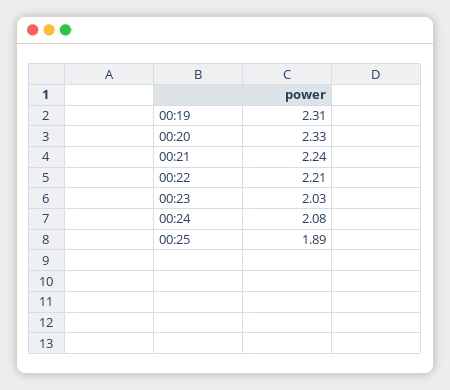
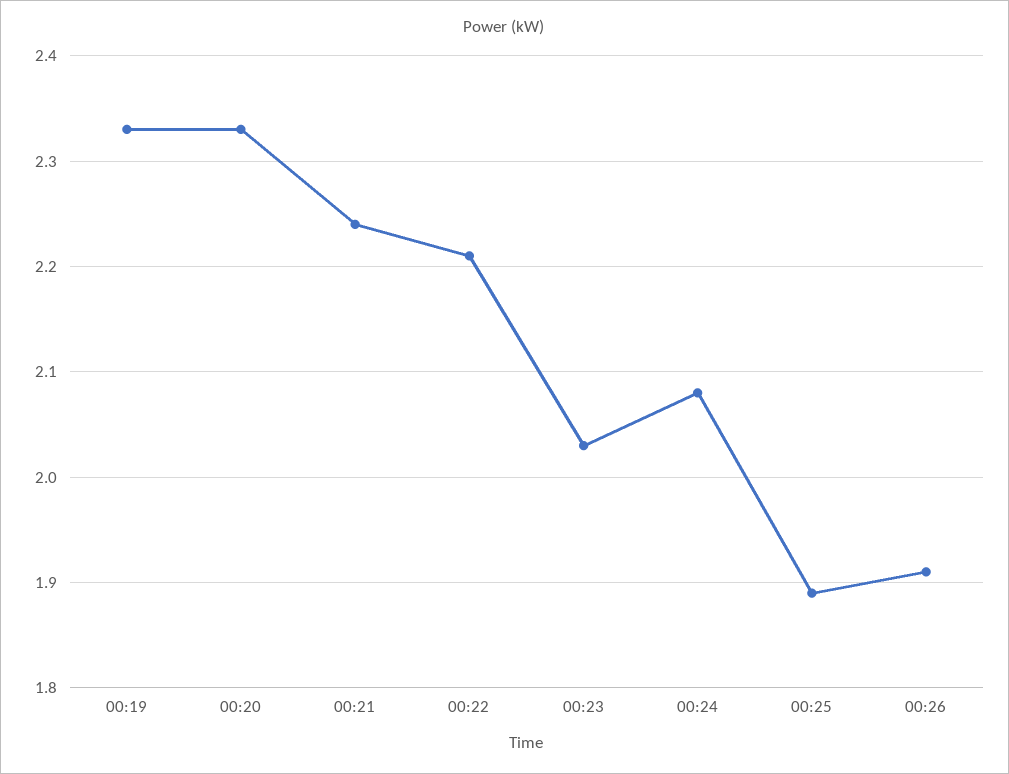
00:19: 2.31 -> 2.33
00:26: none -> 1.91

